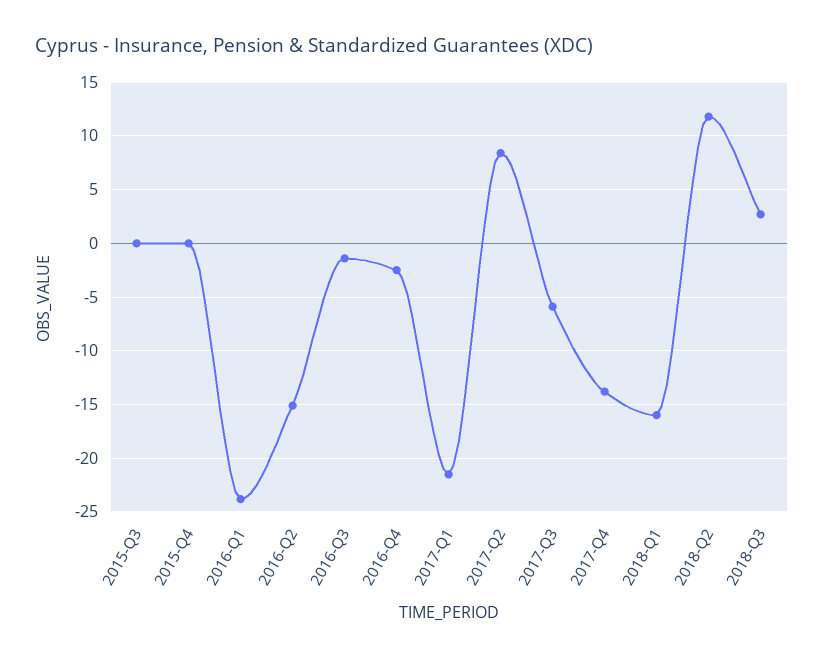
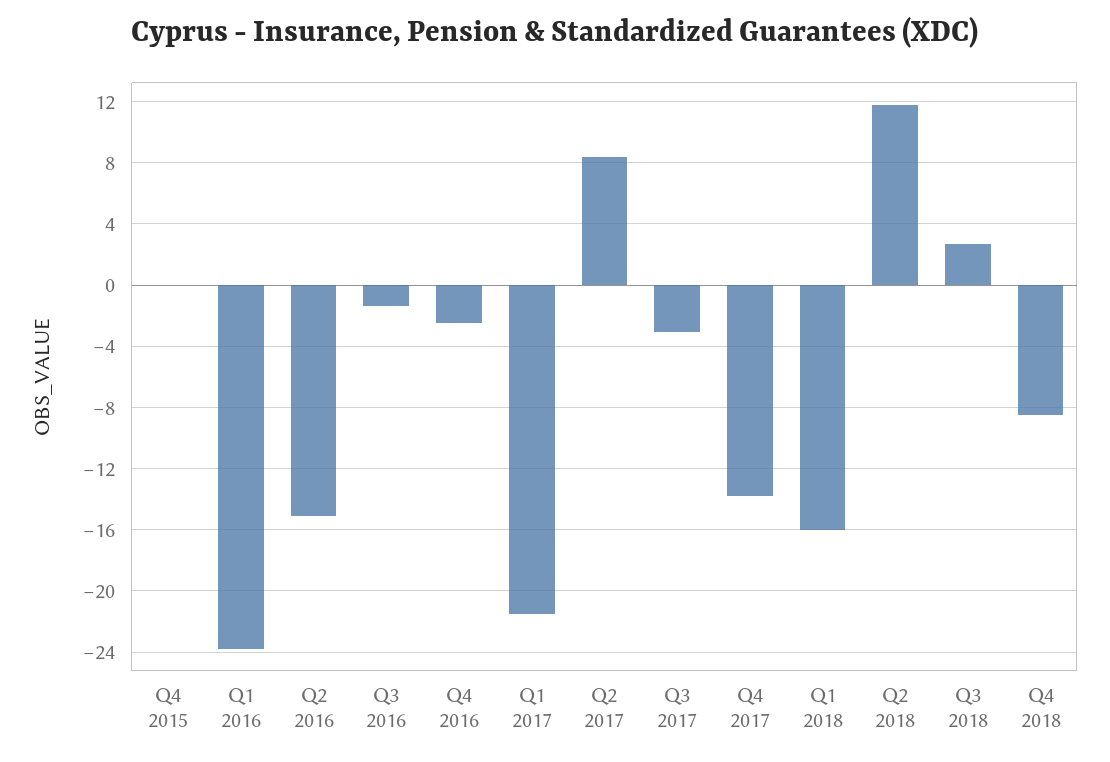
2015-Q3: 0 -> none
2017-Q3: -6 -> -3
Q4 2018: none -> -8.5

